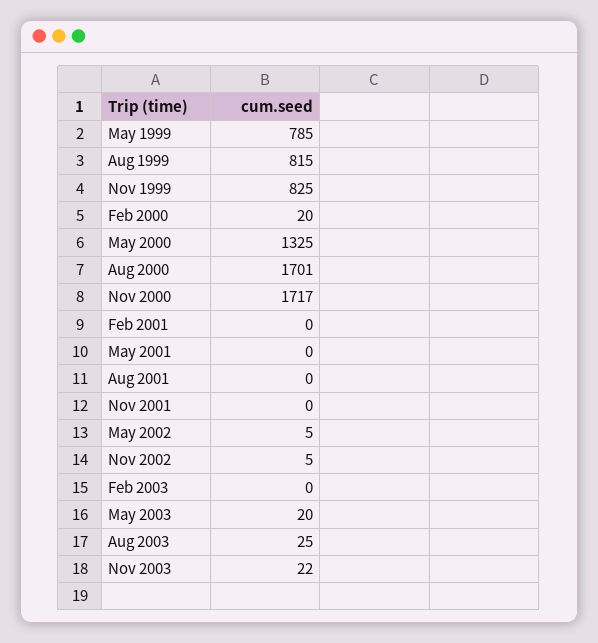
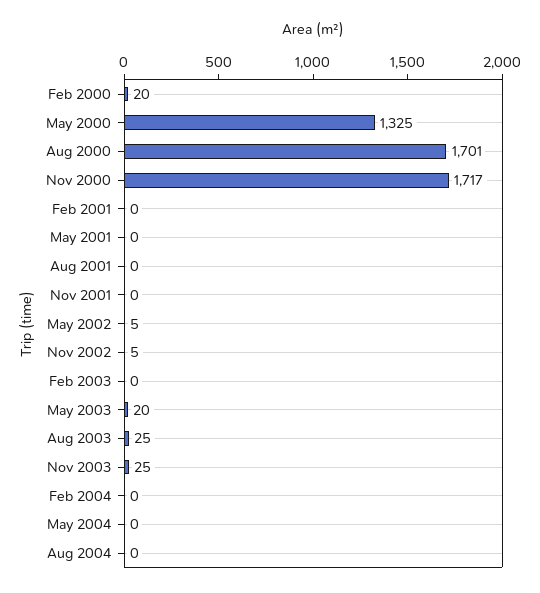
May 1999: 785 -> none
Aug 1999: 815 -> none
Nov 1999: 825 -> none
Nov 2003: 22 -> 25
Feb 2004: none -> 0
May 2004: none -> 0
Aug 2004: none -> 0

